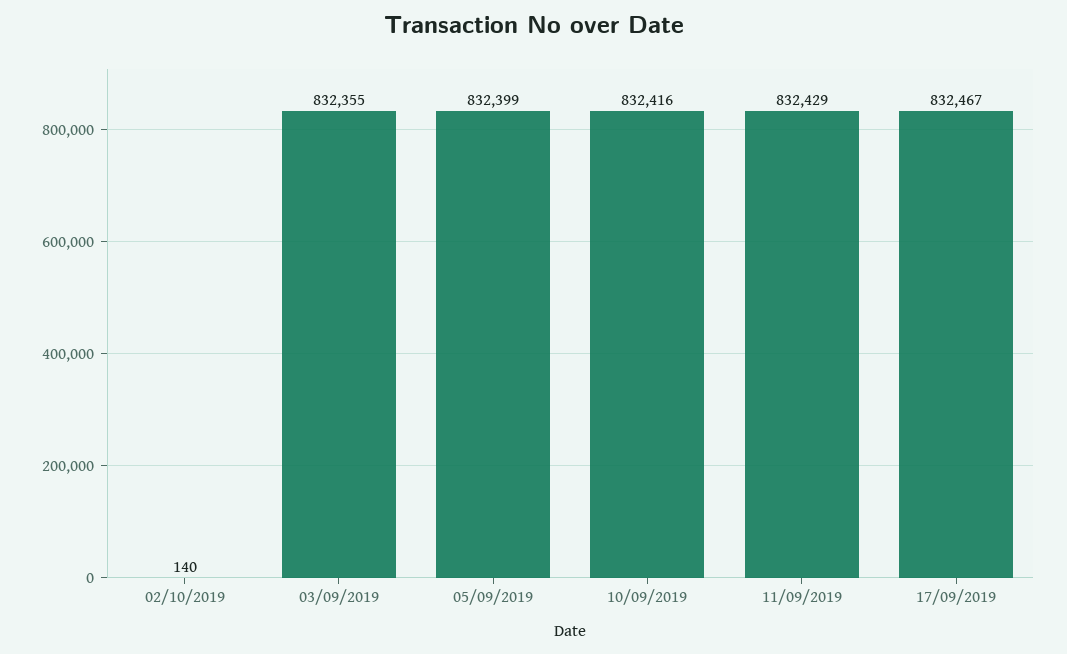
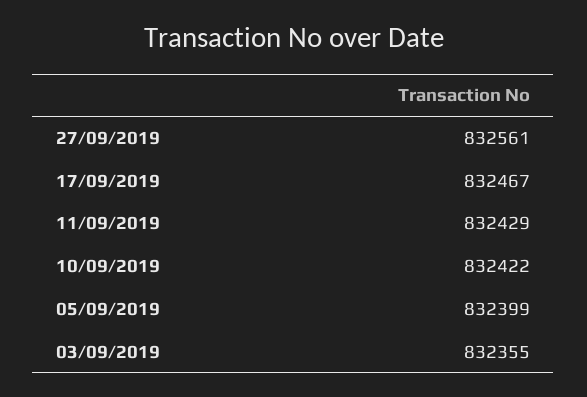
02/10/2019: 140 -> none
10/09/2019: 832416 -> 832422
27/09/2019: none -> 832561

